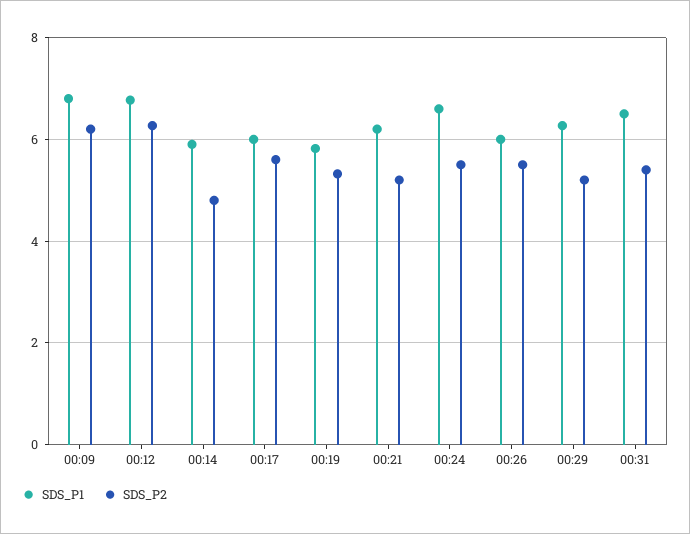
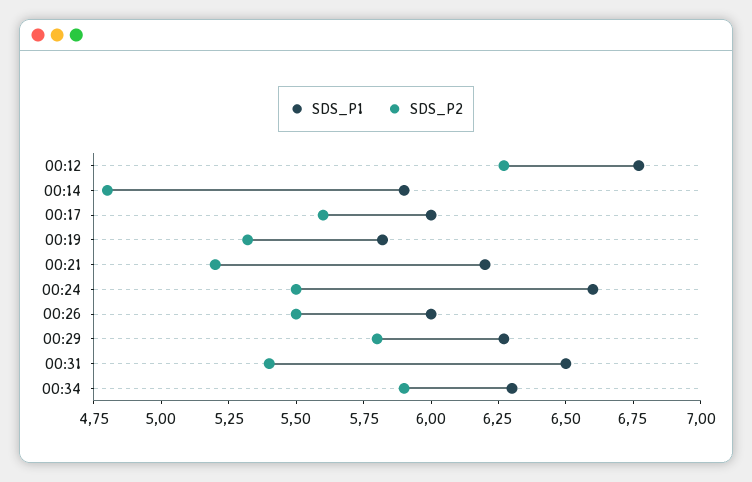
SDS_P1, 00:09: 6.8 -> none
SDS_P2, 00:09: 6.2 -> none
SDS_P2, 00:29: 5.2 -> 5.8
SDS_P1, 00:34: none -> 6.3
SDS_P2, 00:34: none -> 5.9

